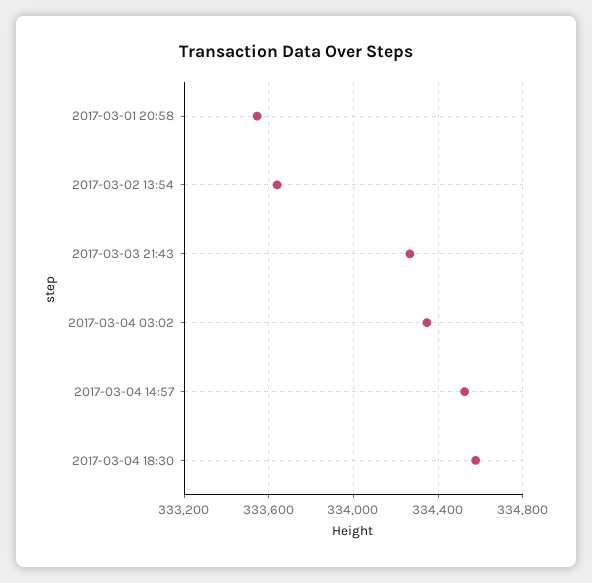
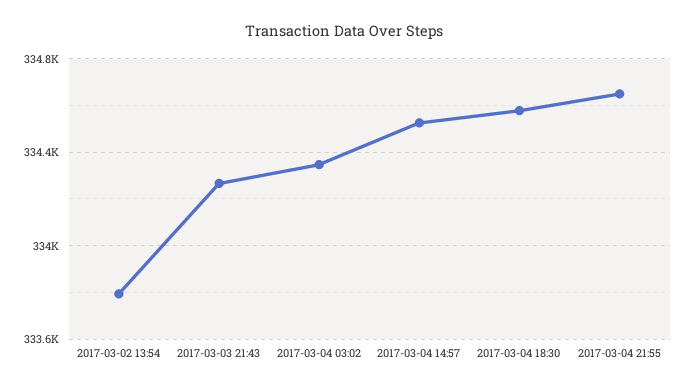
2017-03-01 20:58: 333550 -> none
2017-03-02 13:54: 333650 -> 333800
2017-03-04 21:55: none -> 334650

